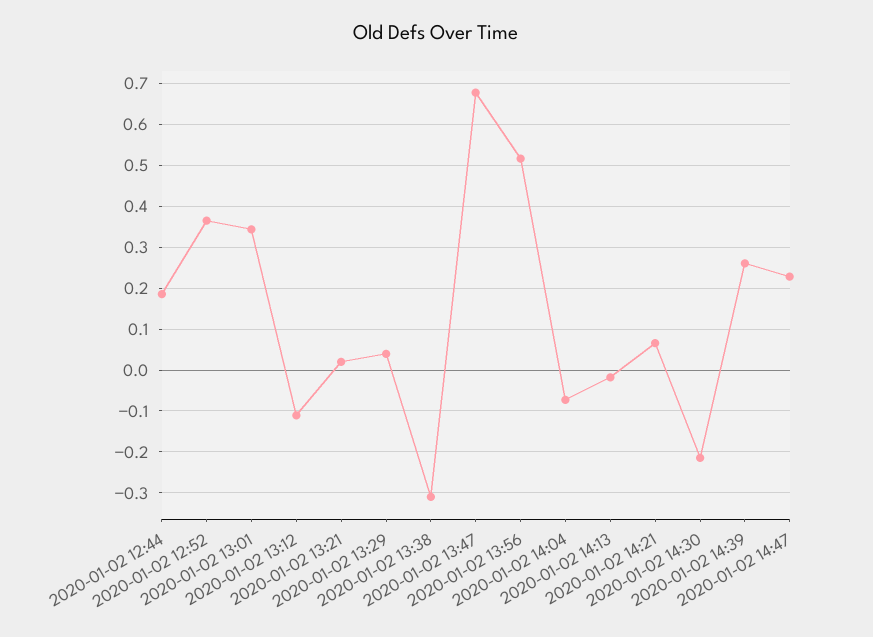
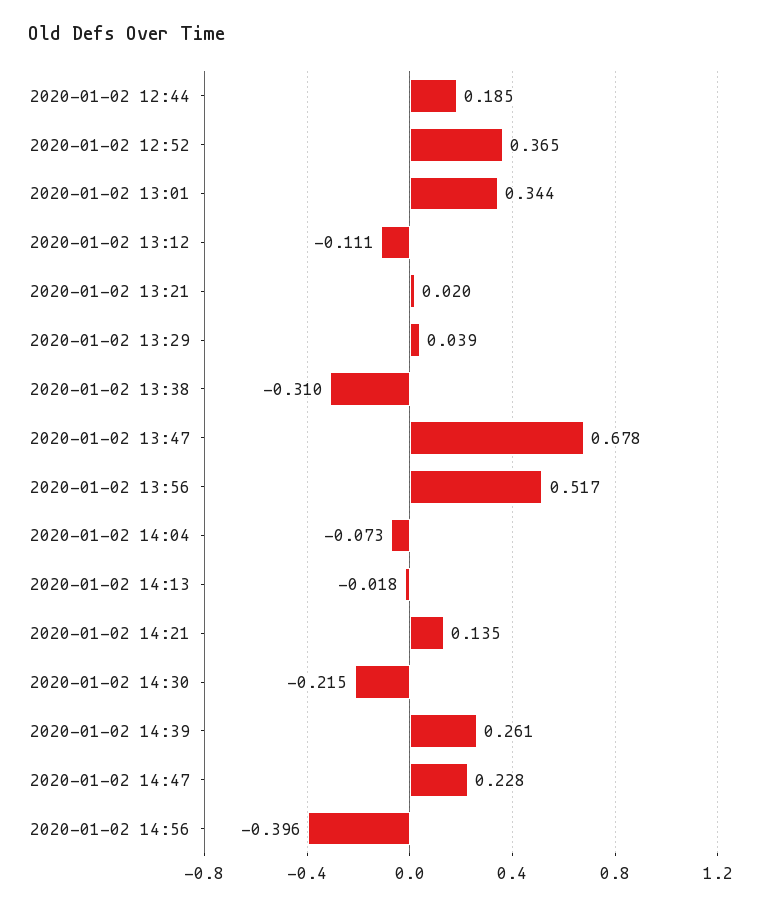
2020-01-02 14:21: 0.06 -> 0.135
2020-01-02 14:56: none -> -0.396

